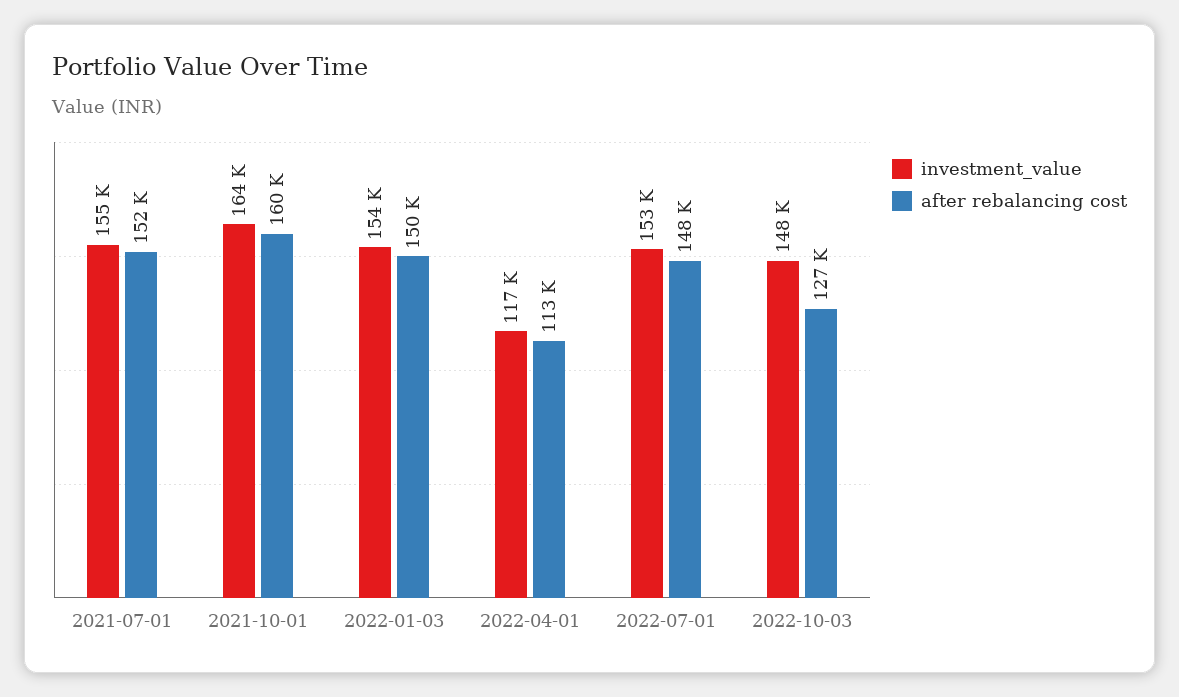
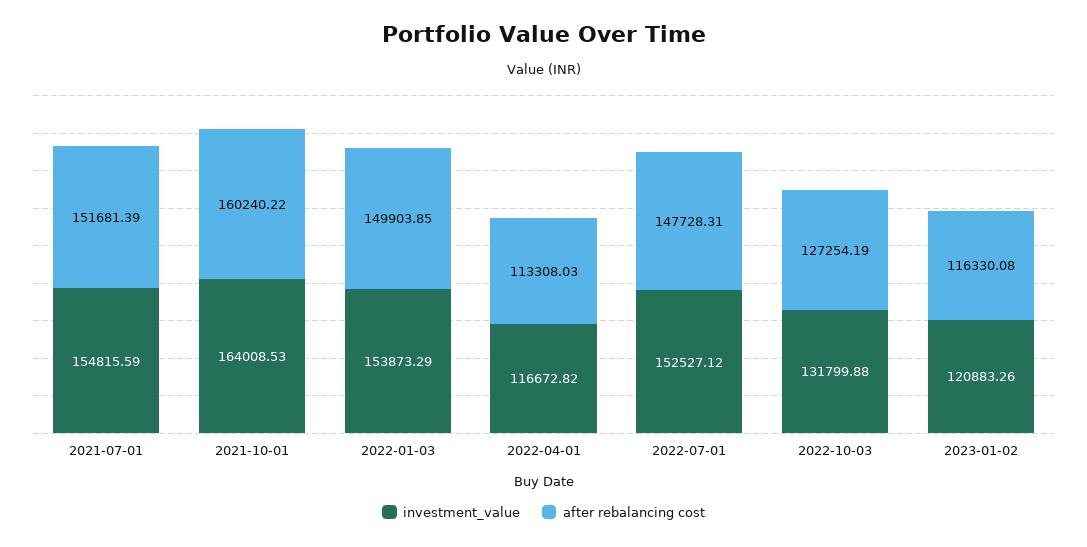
investment_value, 2022-10-03: 148000 -> 131799.88
investment_value, 2023-01-02: none -> 120883.26
after rebalancing cost, 2023-01-02: none -> 116330.08

